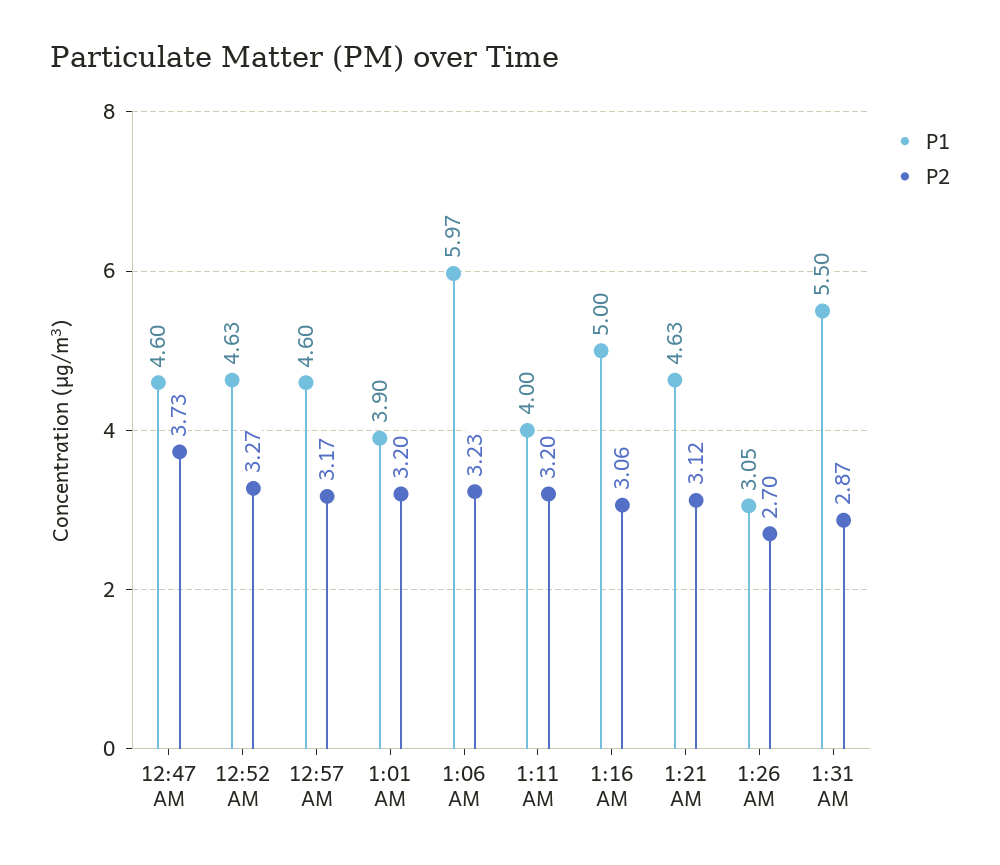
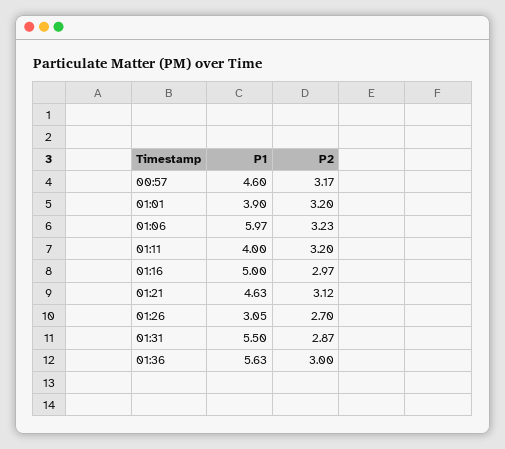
P1, 12:47 AM: 4.6 -> none
P2, 12:47 AM: 3.73 -> none
P1, 12:52 AM: 4.63 -> none
P2, 12:52 AM: 3.27 -> none
P2, 1:16 AM: 3.06 -> 2.97
P1, 01:36: none -> 5.63
P2, 01:36: none -> 3

